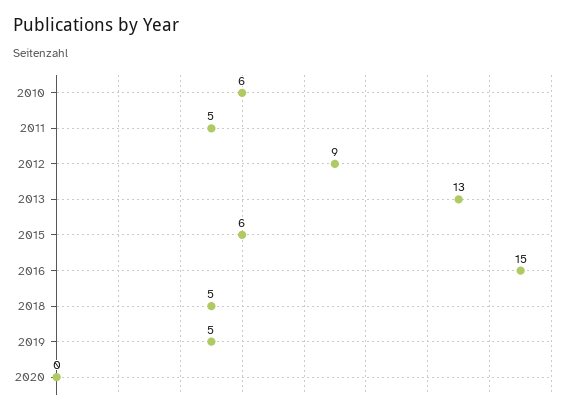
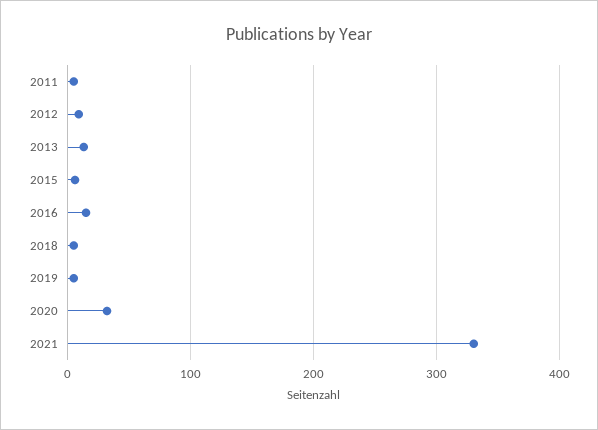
2010: 6 -> none
2020: 0 -> 30
2021: none -> 330

